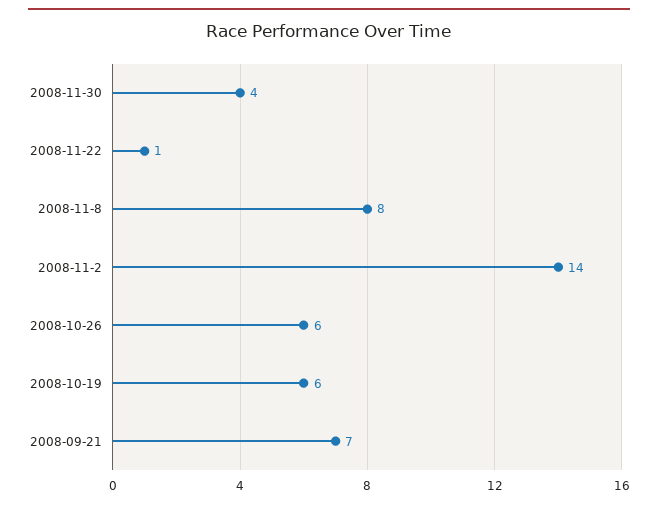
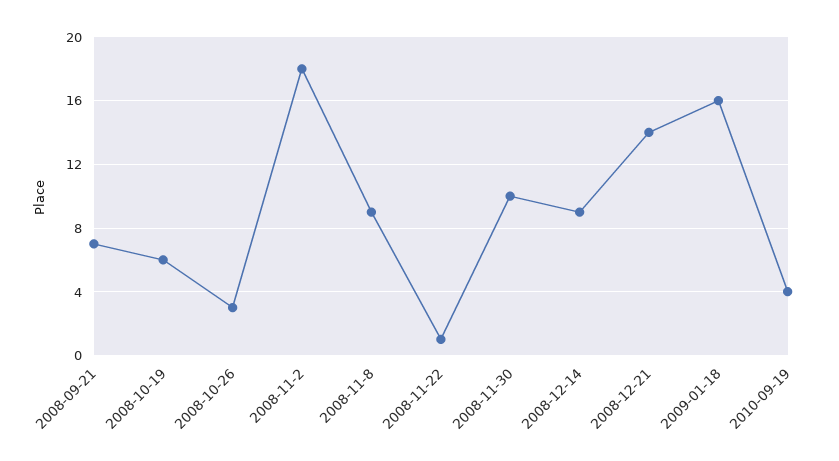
2008-11-30: 4 -> 10
2008-11-8: 8 -> 9
2008-11-2: 14 -> 18
2008-10-26: 6 -> 3
2008-12-14: none -> 9
2008-12-21: none -> 14
2009-01-18: none -> 16
2010-09-19: none -> 4

